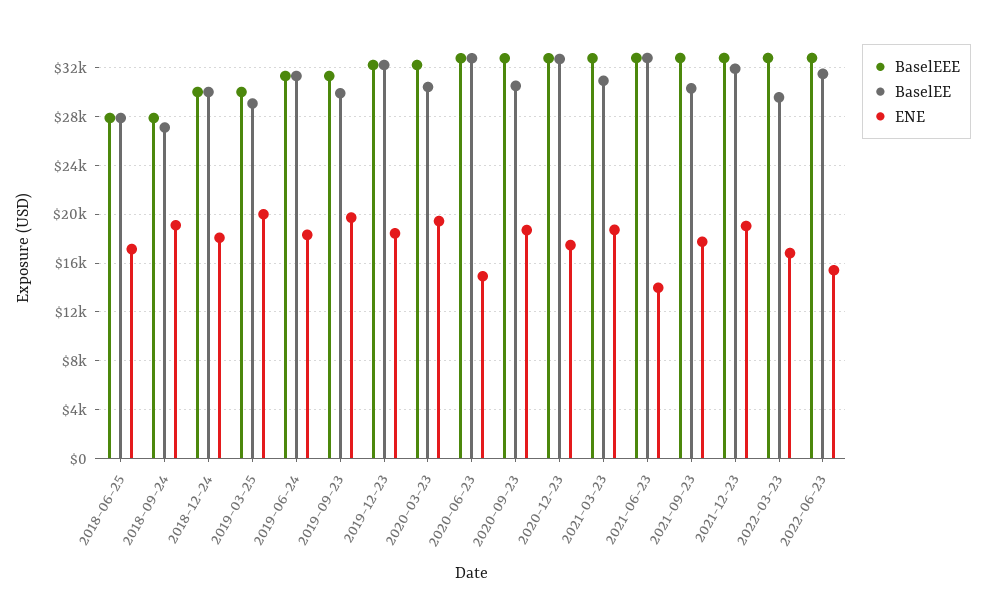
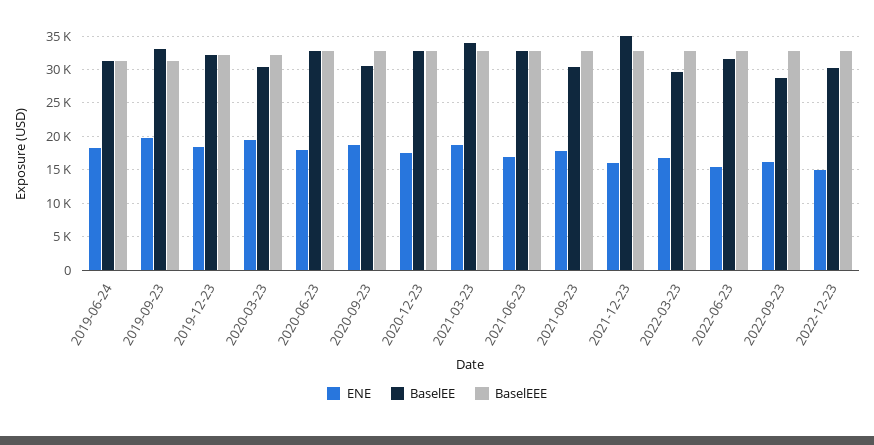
BaselEEE, 2018-06-25: 28000 -> none
BaselEE, 2018-06-25: 28000 -> none
ENE, 2018-06-25: 17000 -> none
BaselEEE, 2018-09-24: 28000 -> none
BaselEE, 2018-09-24: 27000 -> none
ENE, 2018-09-24: 19000 -> none
BaselEEE, 2018-12-24: 30000 -> none
BaselEE, 2018-12-24: 30000 -> none
ENE, 2018-12-24: 18000 -> none
BaselEEE, 2019-03-25: 30000 -> none
BaselEE, 2019-03-25: 29000 -> none
ENE, 2019-03-25: 20000 -> none
BaselEE, 2019-09-23: 30000 -> 33000
ENE, 2020-06-23: 15000 -> 18000
BaselEE, 2021-03-23: 31000 -> 34000
ENE, 2021-06-23: 14000 -> 17000
BaselEE, 2021-12-23: 32000 -> 35000
ENE, 2021-12-23: 19000 -> 16000
ENE, 2022-09-23: none -> 16000
BaselEE, 2022-09-23: none -> 29000
BaselEEE, 2022-09-23: none -> 33000
ENE, 2022-12-23: none -> 15000
BaselEE, 2022-12-23: none -> 30000
BaselEEE, 2022-12-23: none -> 33000

